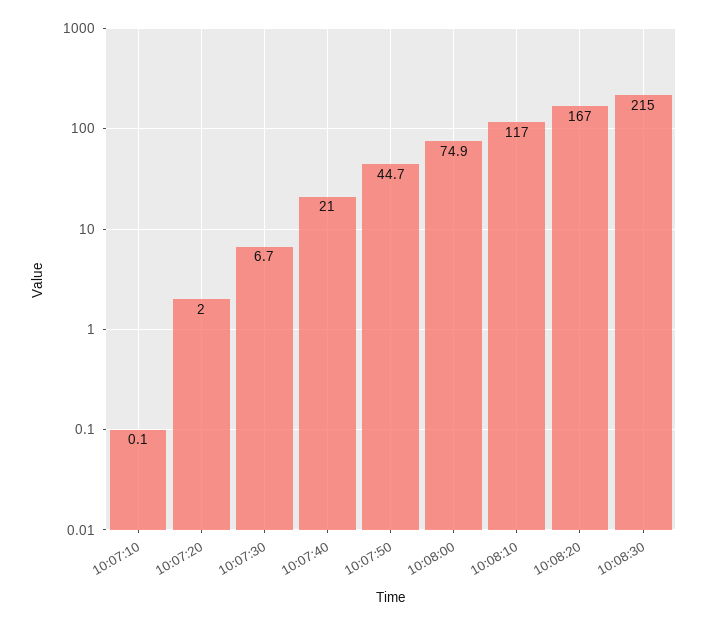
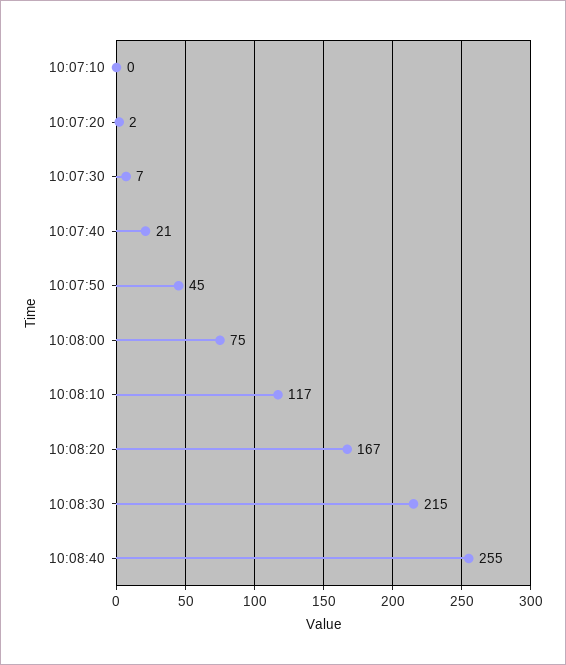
10:08:40: none -> 255

